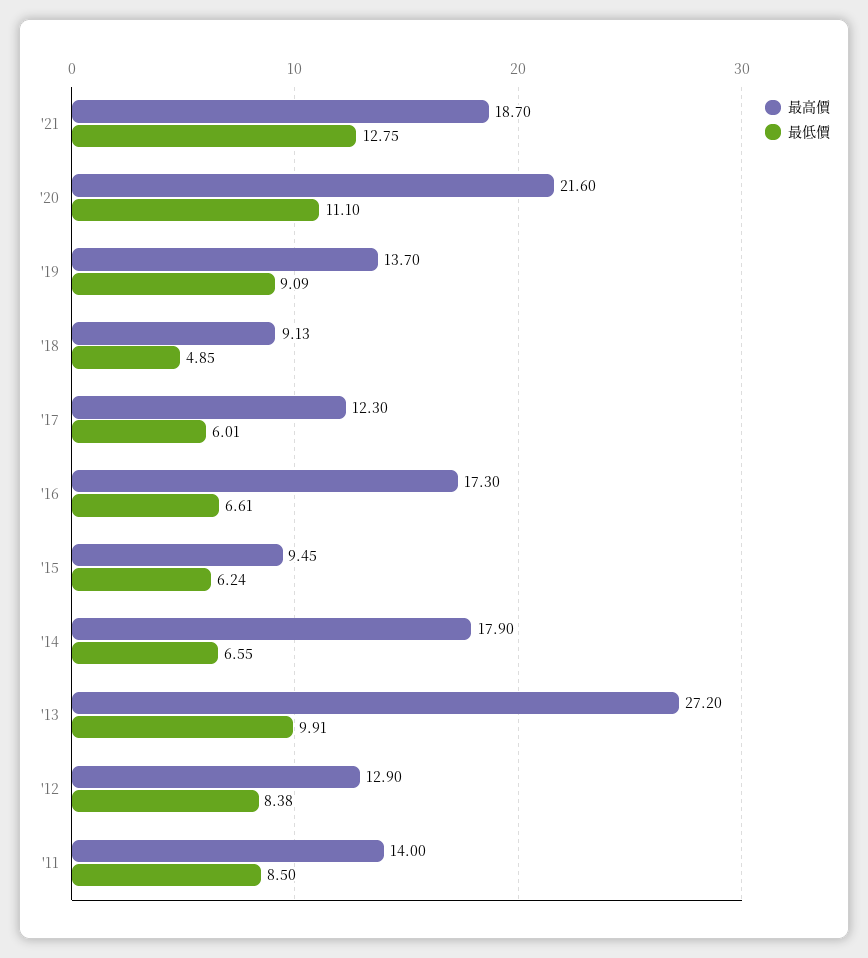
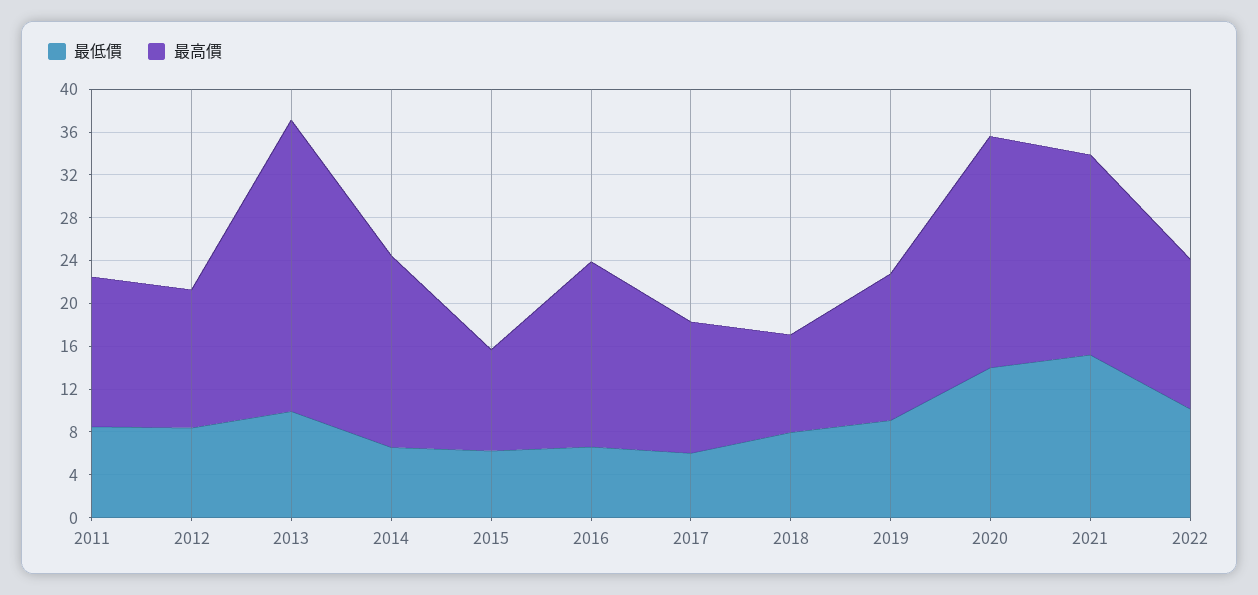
最低價, '21: 12.75 -> 15
最低價, '20: 11.1 -> 14
最低價, '18: 4.85 -> 8
最低價, 2022: none -> 10
最高價, 2022: none -> 14

